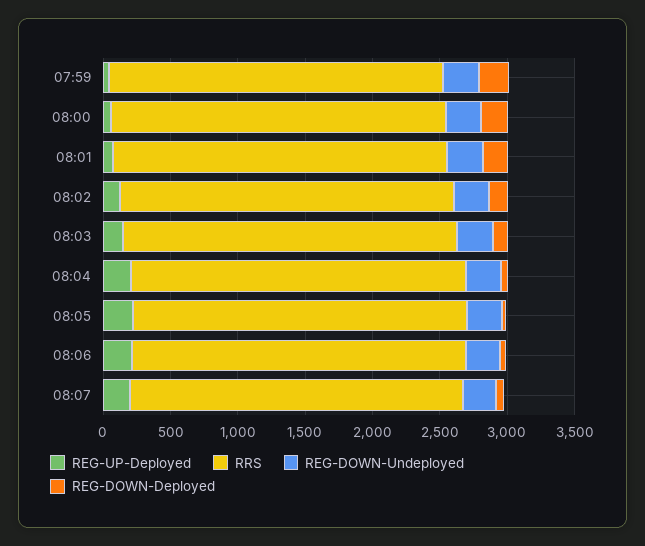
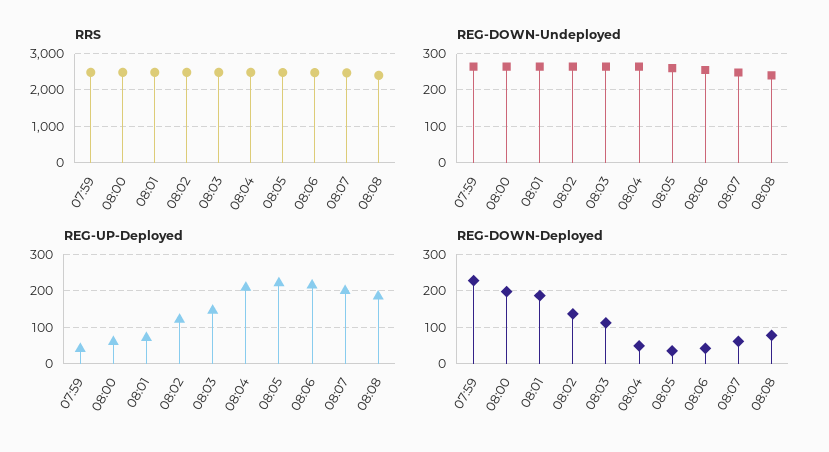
RRS, 08:08: none -> 2400
REG-DOWN-Undeployed, 08:08: none -> 240
REG-UP-Deployed, 08:08: none -> 180
REG-DOWN-Deployed, 08:08: none -> 80

